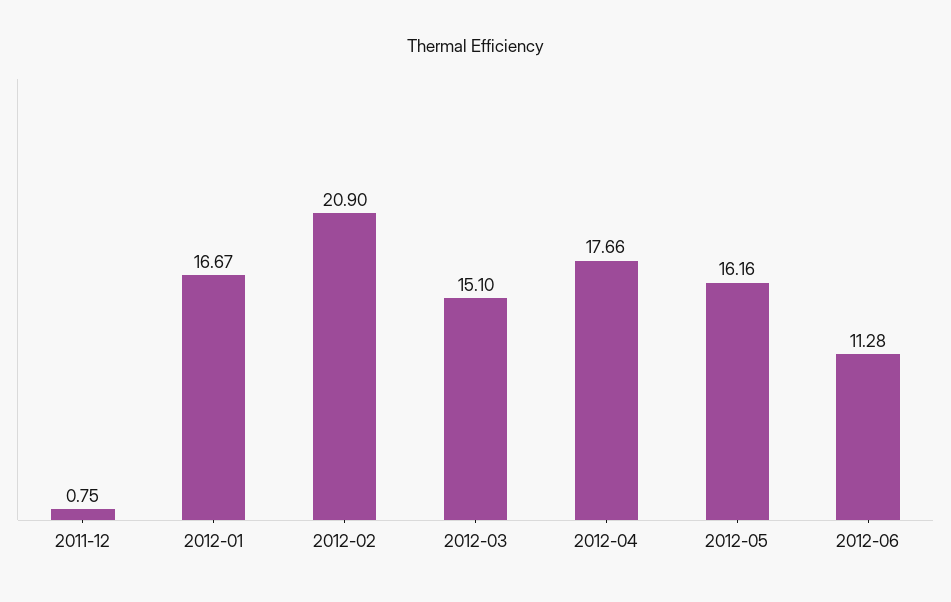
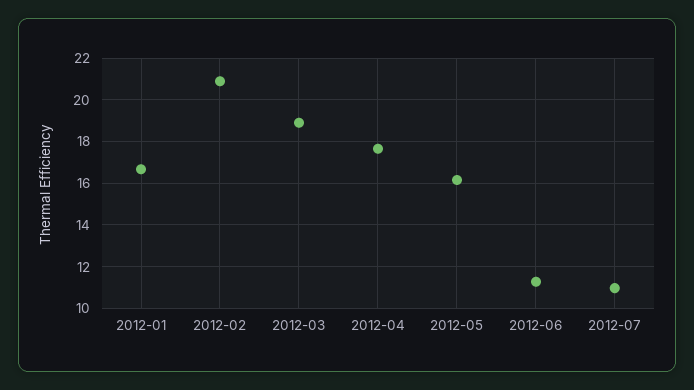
2011-12: 0.75 -> none
2012-03: 15.1 -> 19
2012-07: none -> 11

